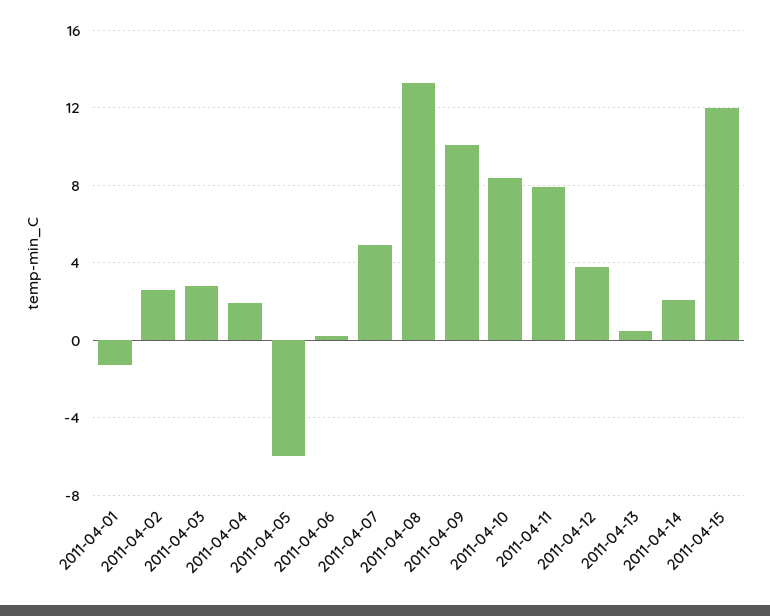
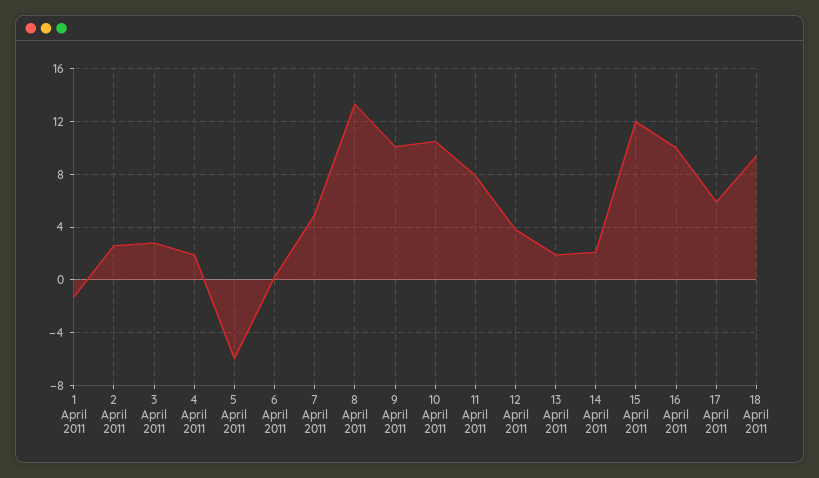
2011-04-10: 8.5 -> 10.5
2011-04-13: 0.5 -> 2
16 April 2011: none -> 10
17 April 2011: none -> 6
18 April 2011: none -> 9.5

